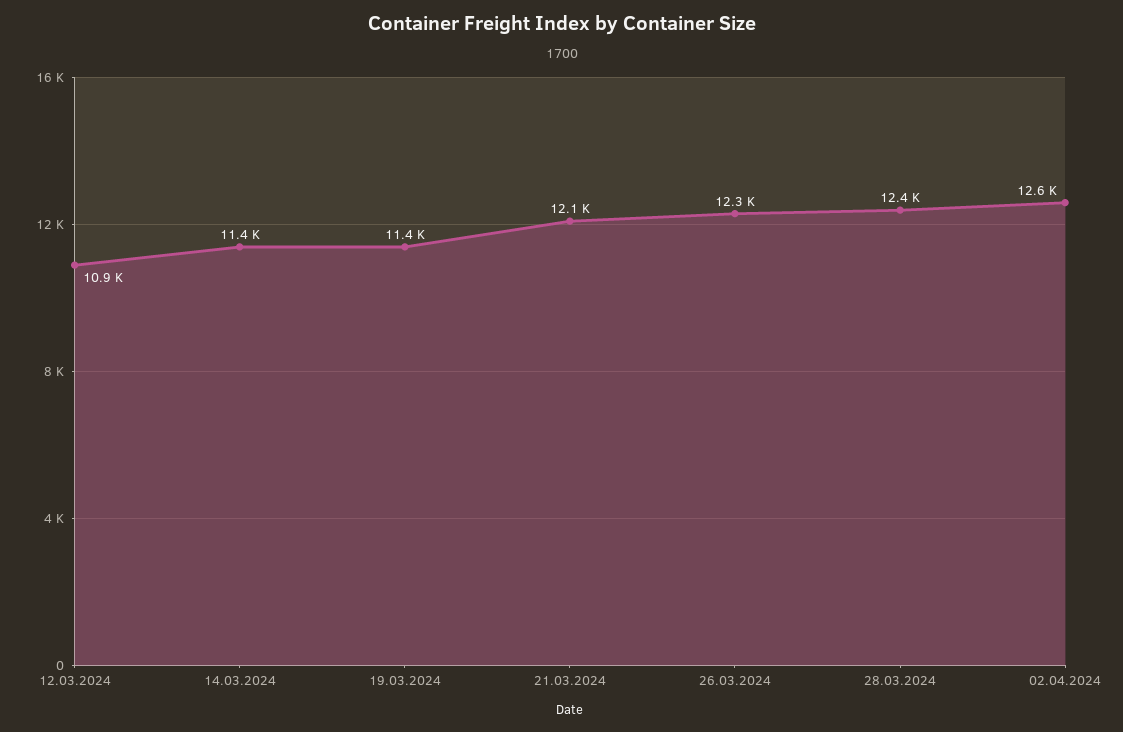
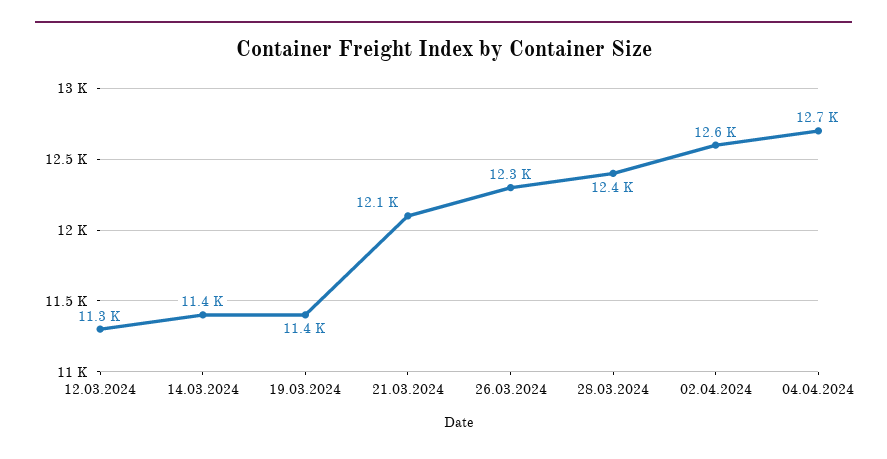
12.03.2024: 10900 -> 11300
04.04.2024: none -> 12700

